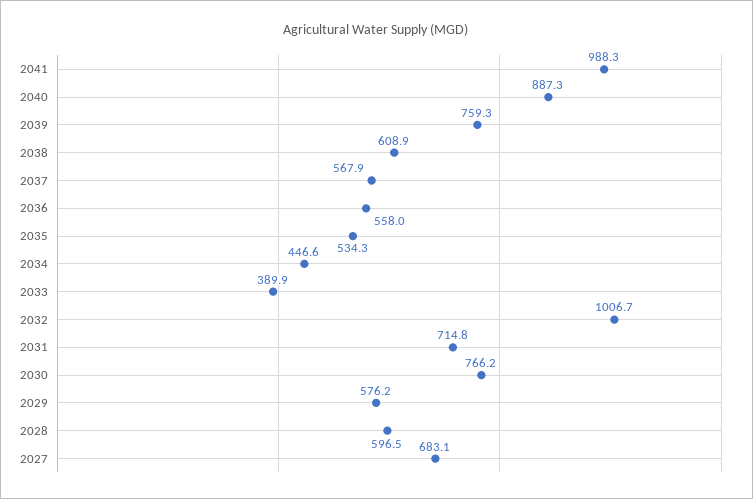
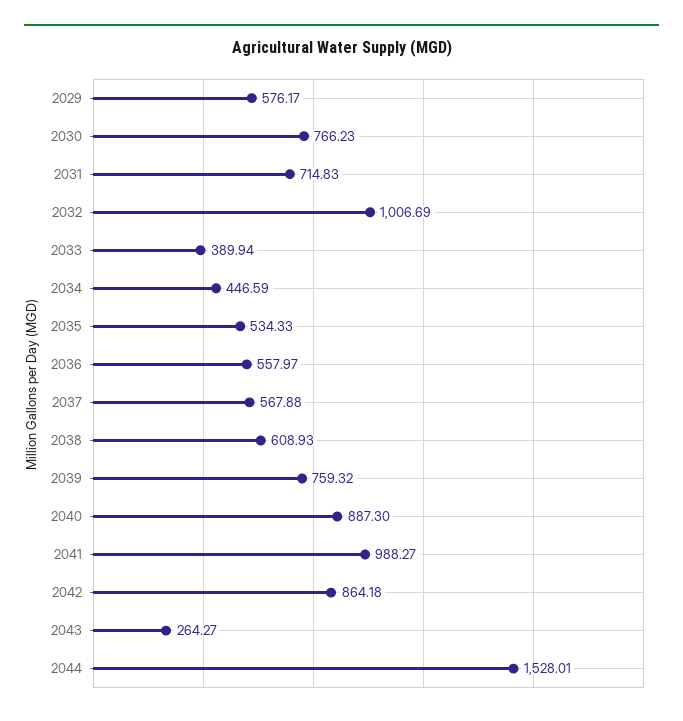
2028: 596.5 -> none
2027: 683.1 -> none
2042: none -> 864.18
2043: none -> 264.27
2044: none -> 1528.01

